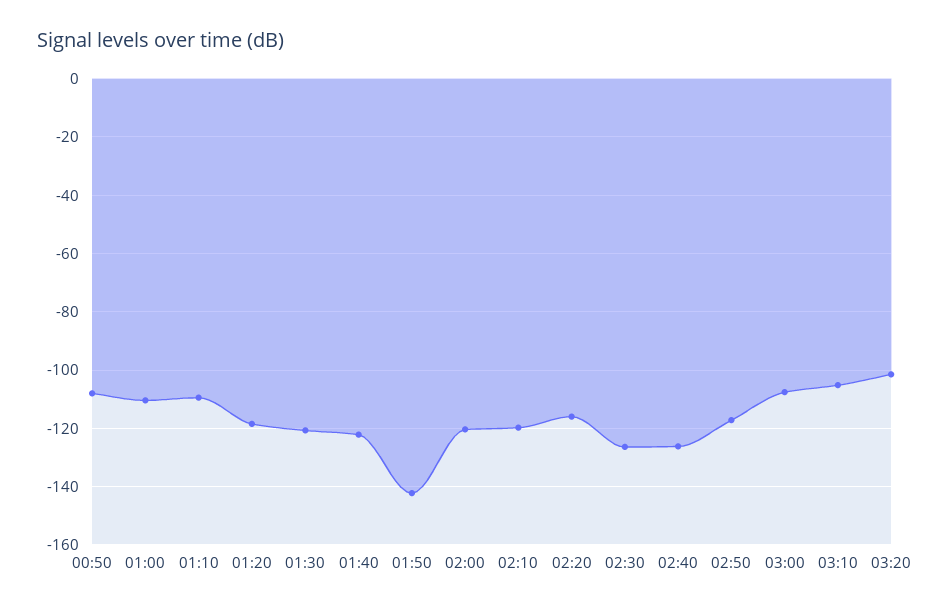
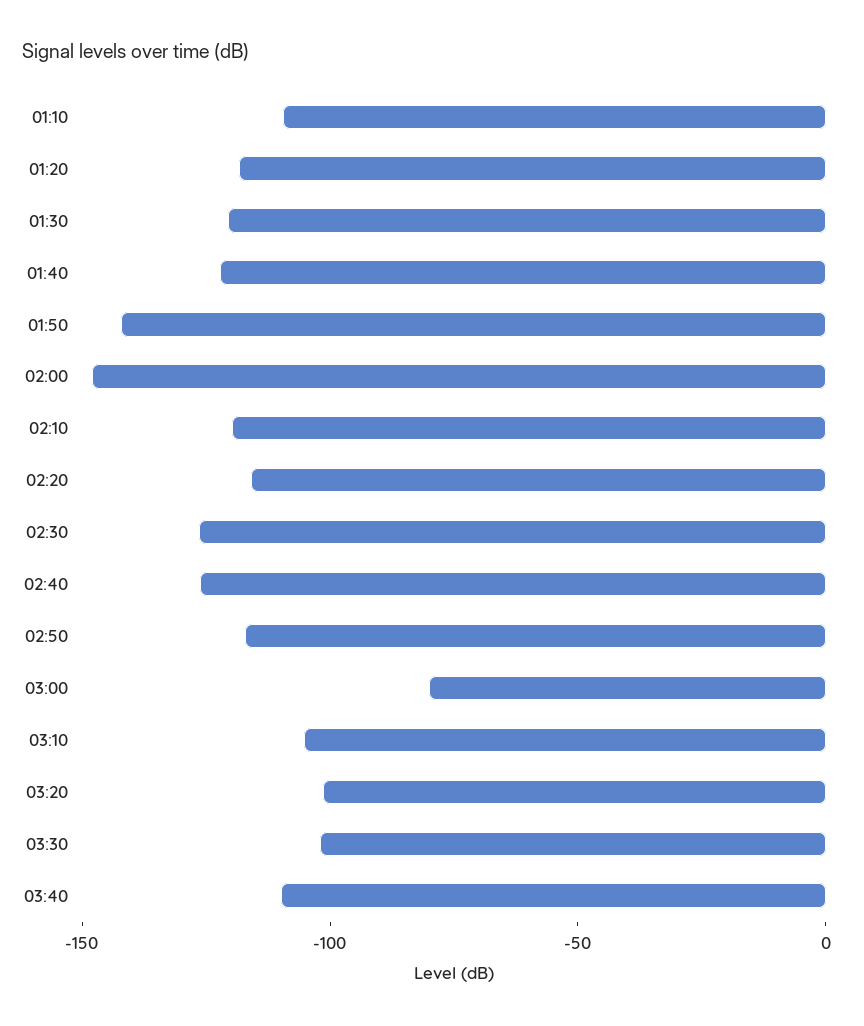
00:50: -107.5 -> none
01:00: -110 -> none
02:00: -120 -> -150
03:00: -107.5 -> -80
03:30: none -> -100
03:40: none -> -110

